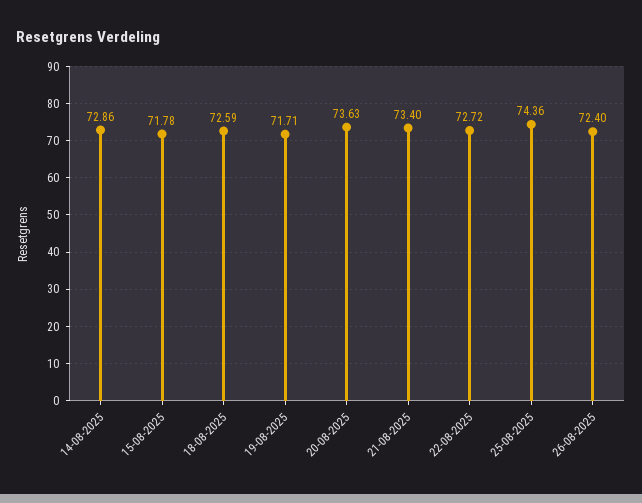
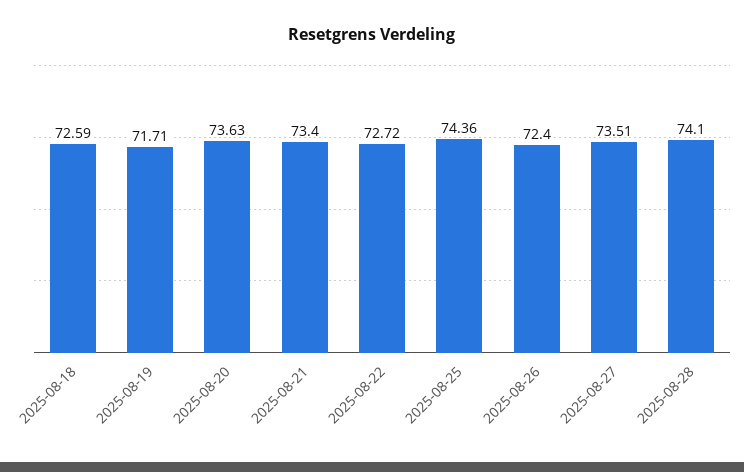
14-08-2025: 72.86 -> none
15-08-2025: 71.78 -> none
2025-08-27: none -> 73.51
2025-08-28: none -> 74.1

